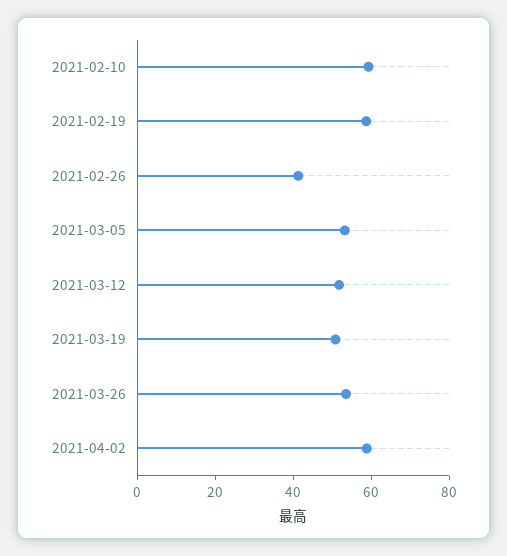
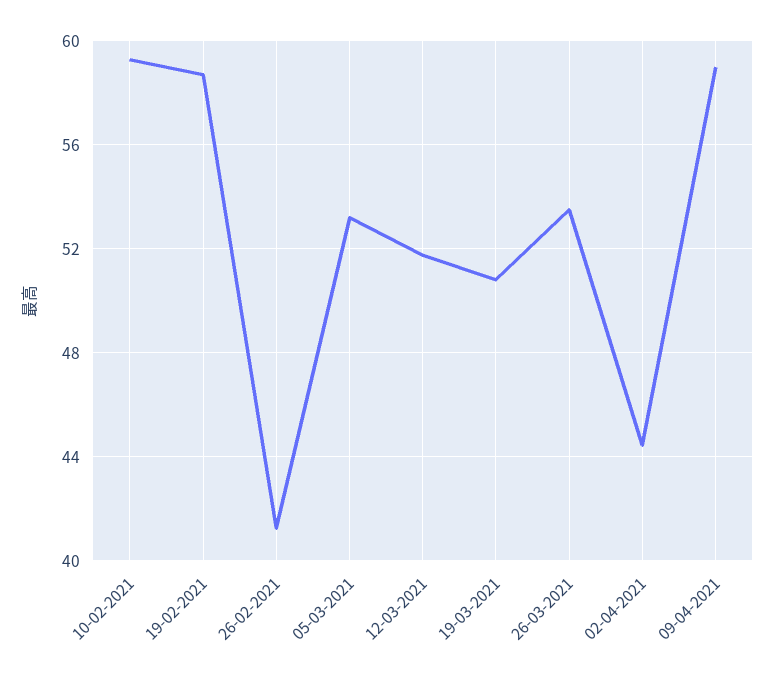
2021-04-02: 60 -> 44.5
09-04-2021: none -> 59

